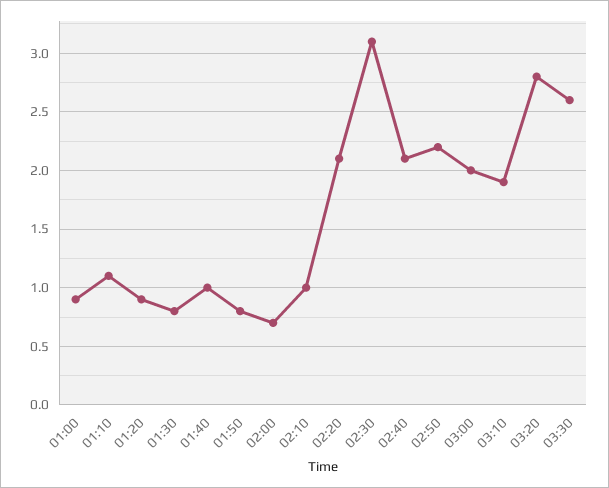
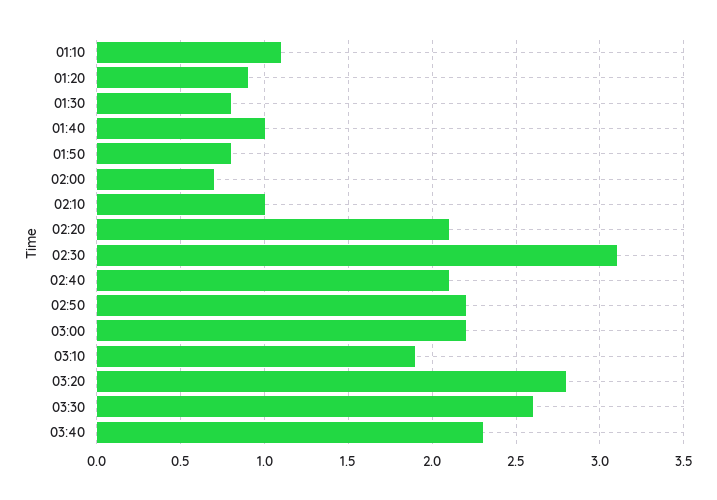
01:00: 0.9 -> none
03:00: 2 -> 2.2
03:40: none -> 2.3

